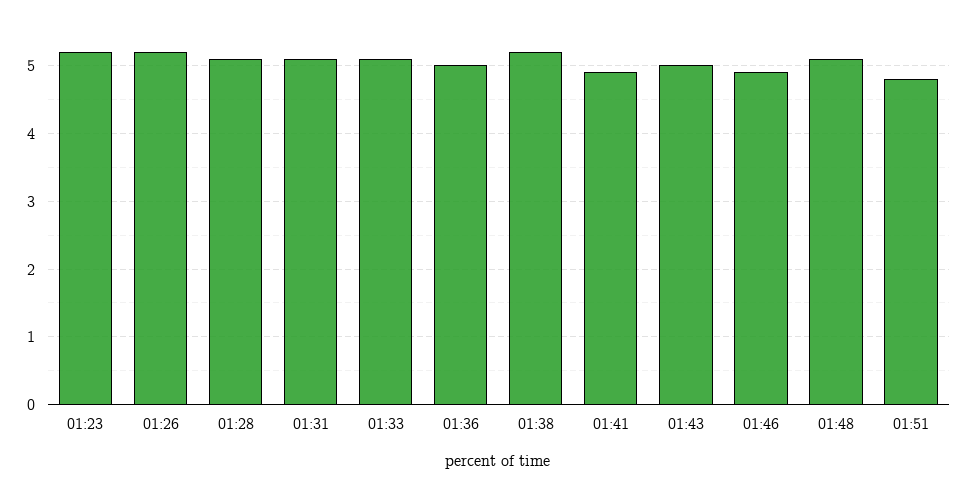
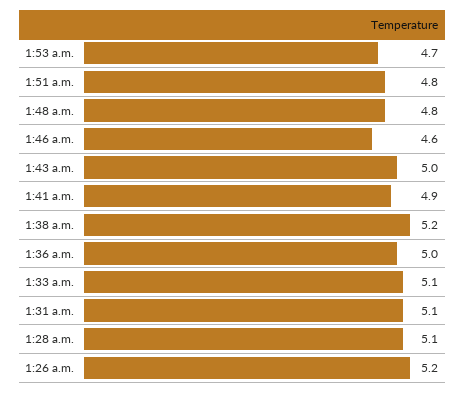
01:23: 5.2 -> none
01:46: 4.9 -> 4.6
01:48: 5.1 -> 4.8
1:53 a.m.: none -> 4.7

